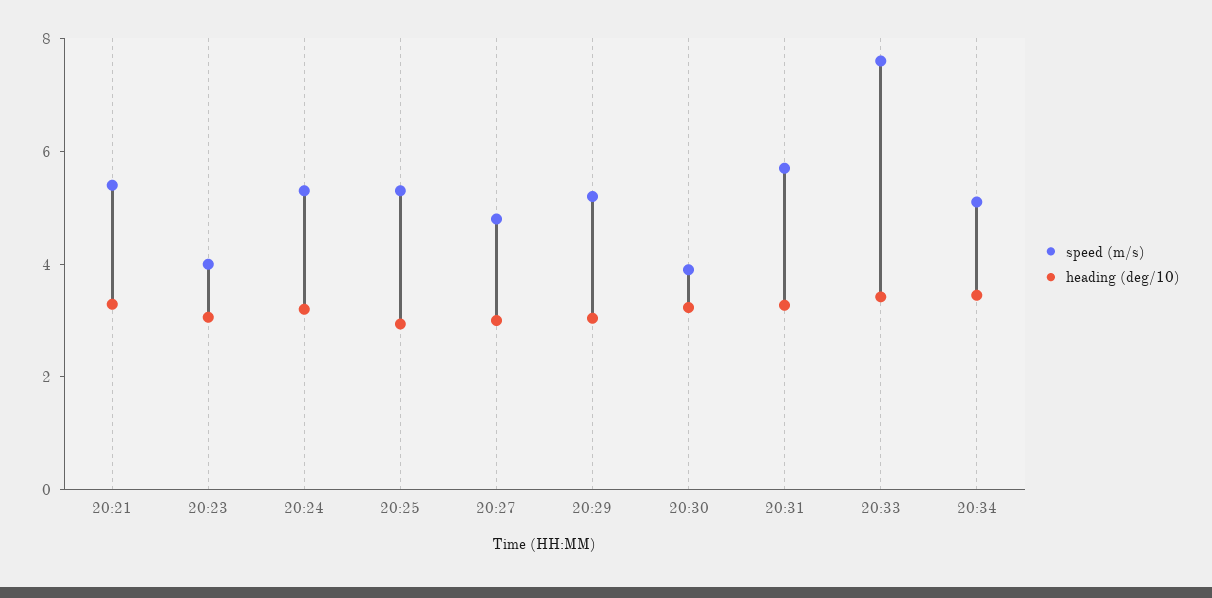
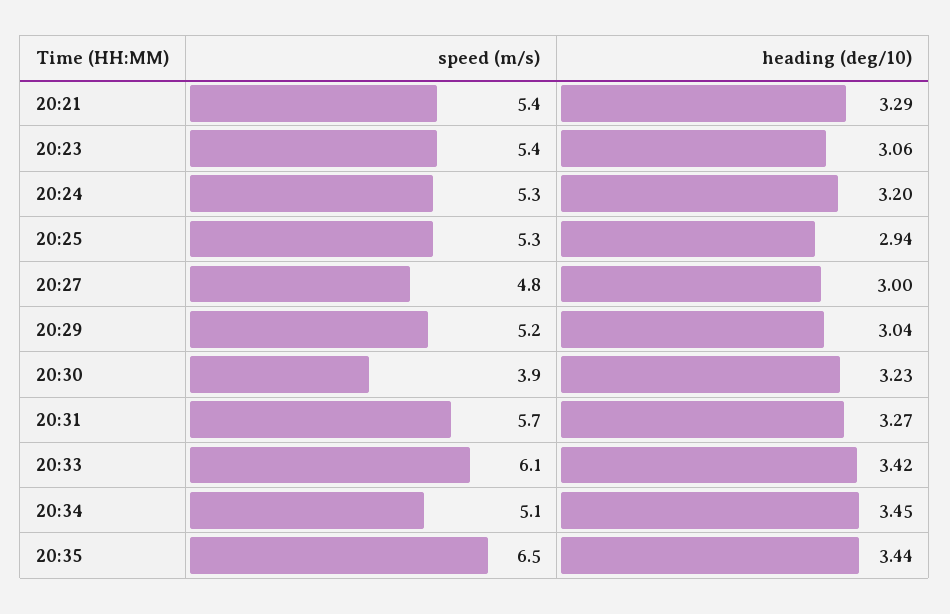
speed (m/s), 20:23: 4 -> 5.4
speed (m/s), 20:33: 7.5 -> 6.1
speed (m/s), 20:35: none -> 6.5
heading (deg/10), 20:35: none -> 3.44

